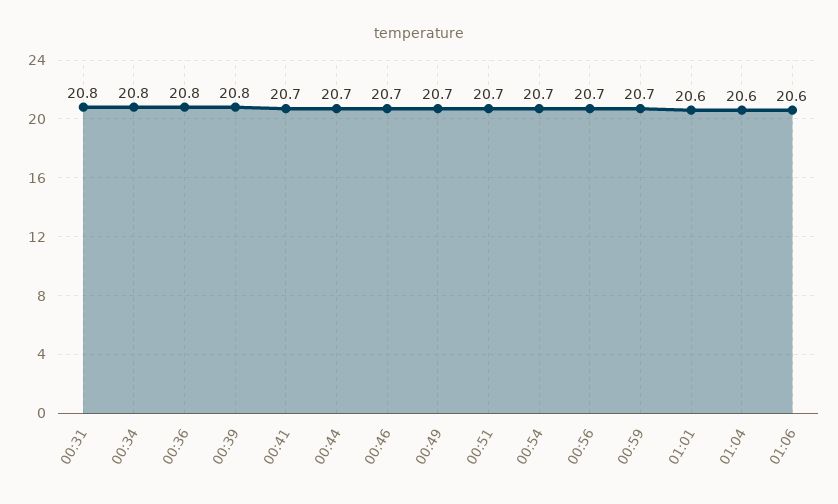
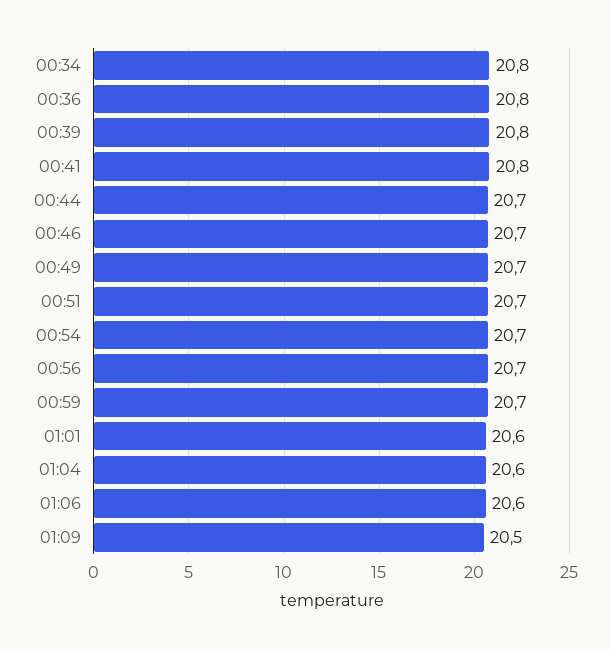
00:31: 20.8 -> none
00:41: 20.7 -> 20.8
01:09: none -> 20.5

